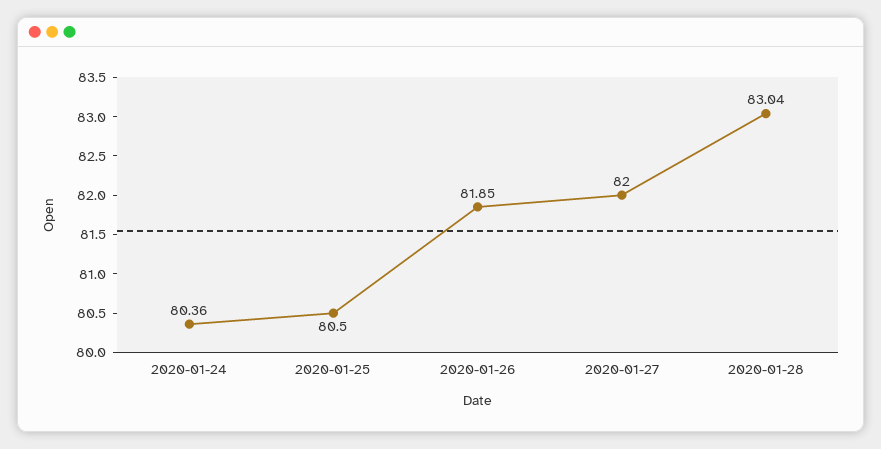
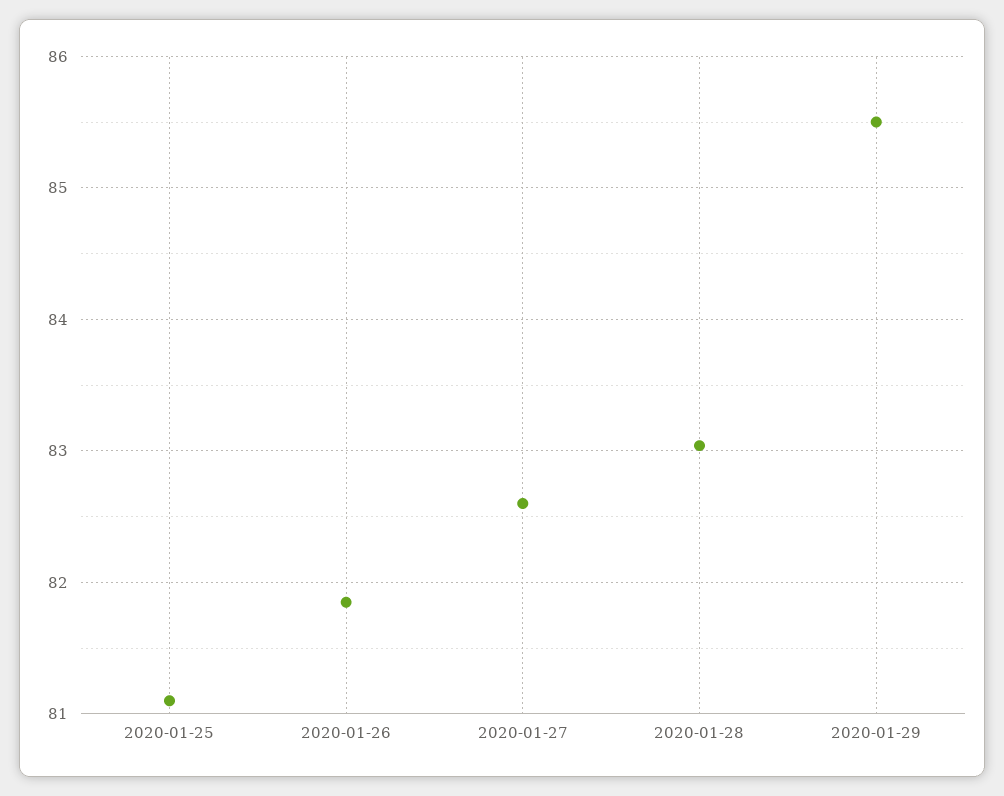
2020-01-24: 80.36 -> none
2020-01-25: 80.5 -> 81.1
2020-01-27: 82 -> 82.6
2020-01-29: none -> 85.5

